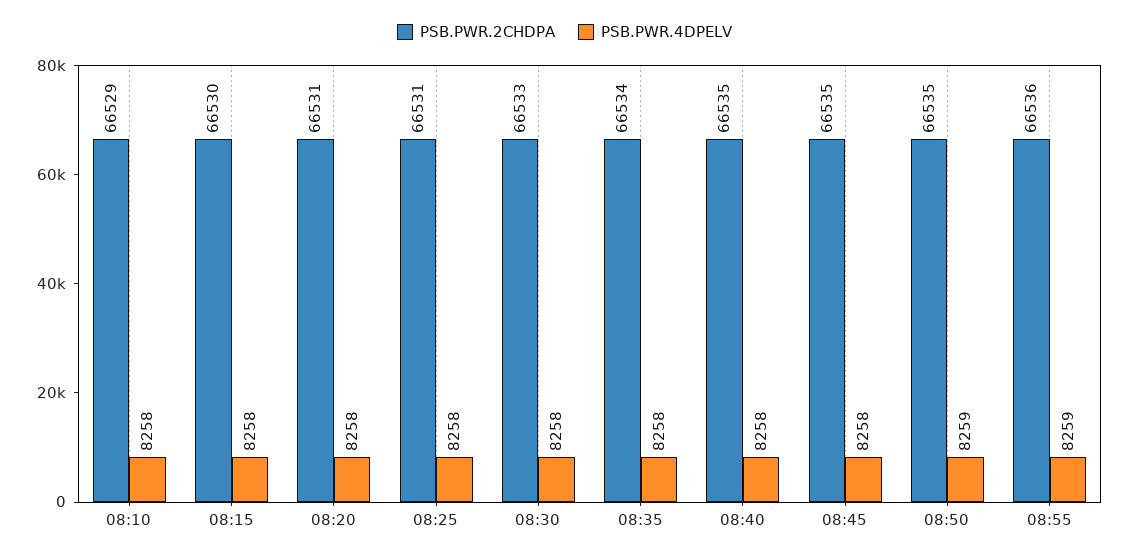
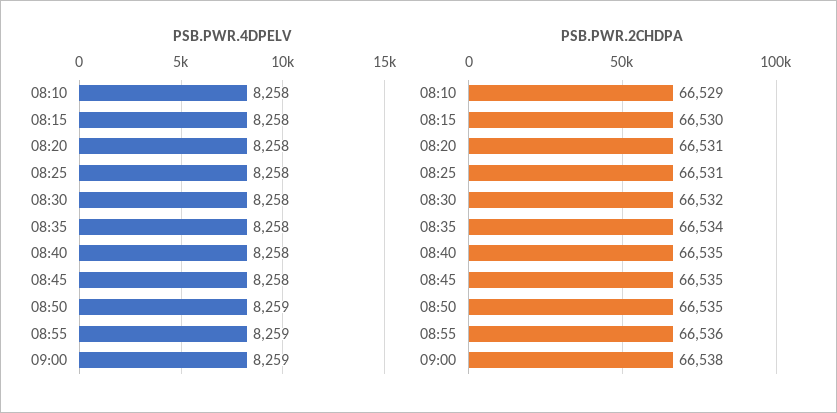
PSB.PWR.2CHDPA, 08:30: 66533 -> 66532
PSB.PWR.4DPELV, 09:00: none -> 8259
PSB.PWR.2CHDPA, 09:00: none -> 66538

